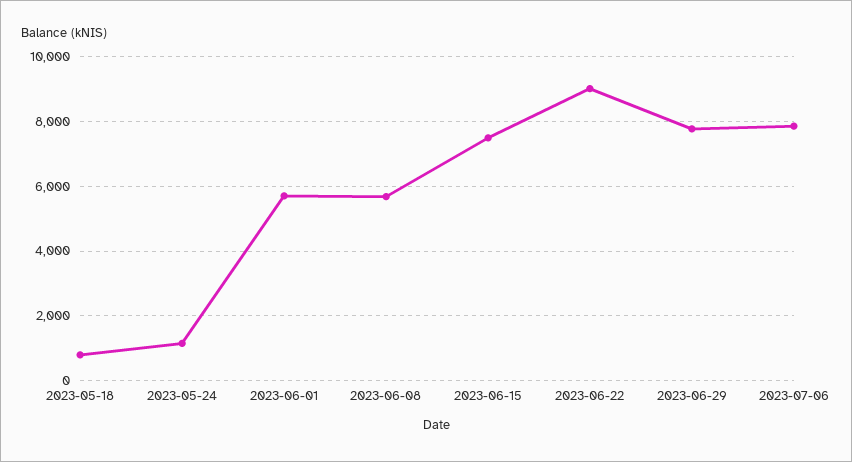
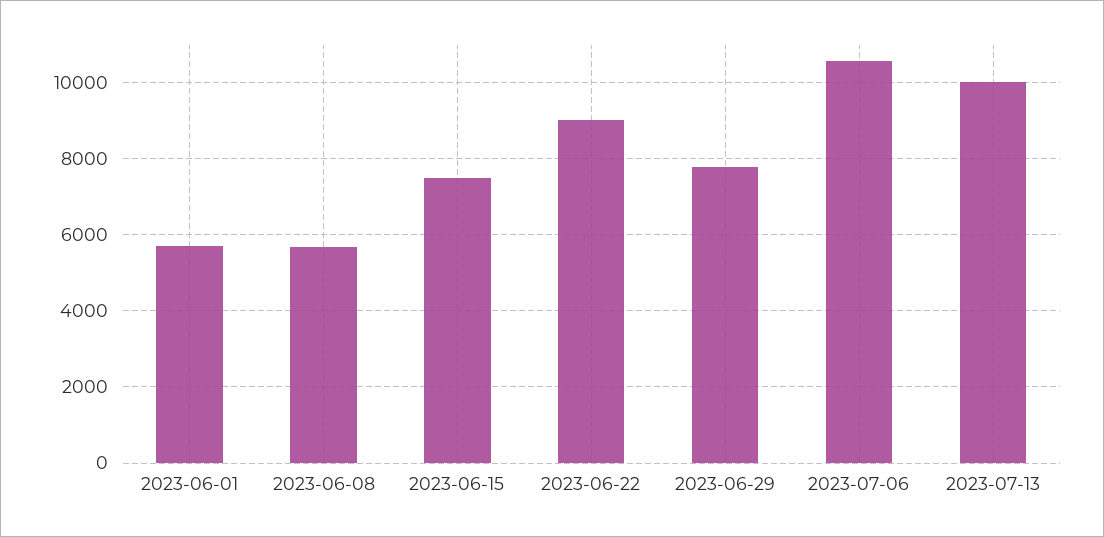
2023-05-18: 800 -> none
2023-05-24: 1200 -> none
2023-07-06: 7800 -> 10600
2023-07-13: none -> 10000

